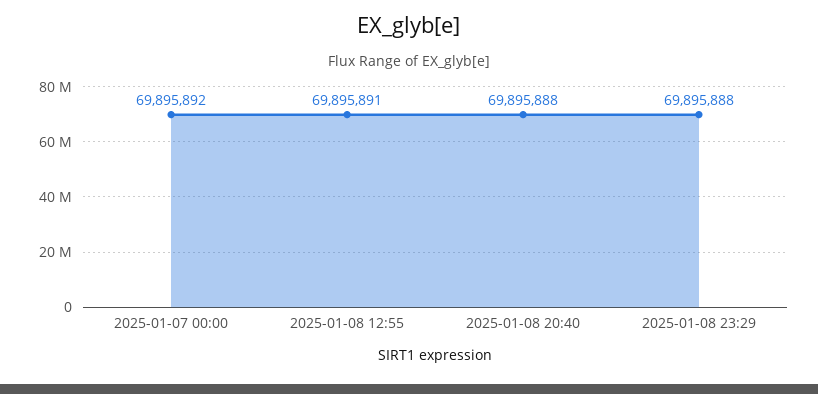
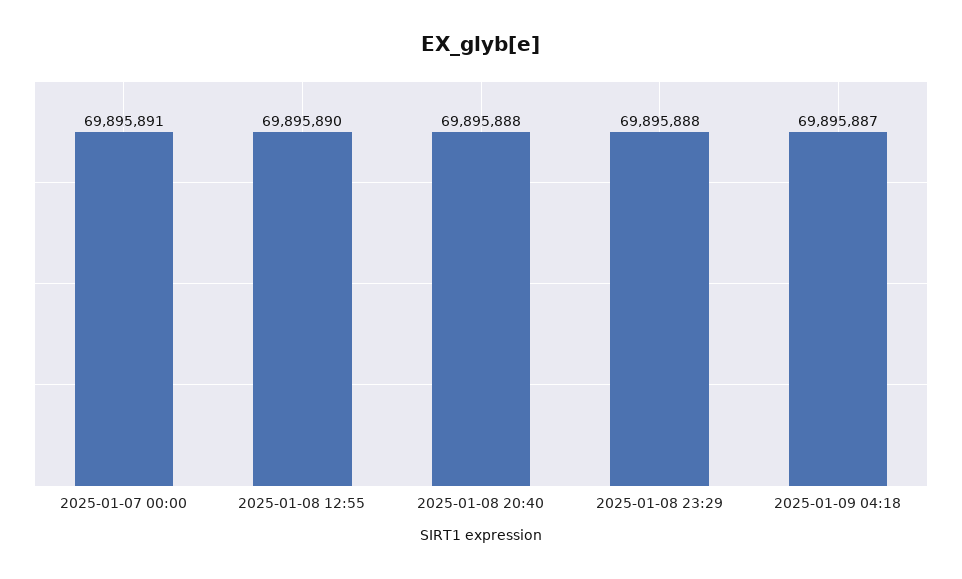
2025-01-07 00:00: 69895892 -> 69895891
2025-01-08 12:55: 69895891 -> 69895890
2025-01-09 04:18: none -> 69895887

